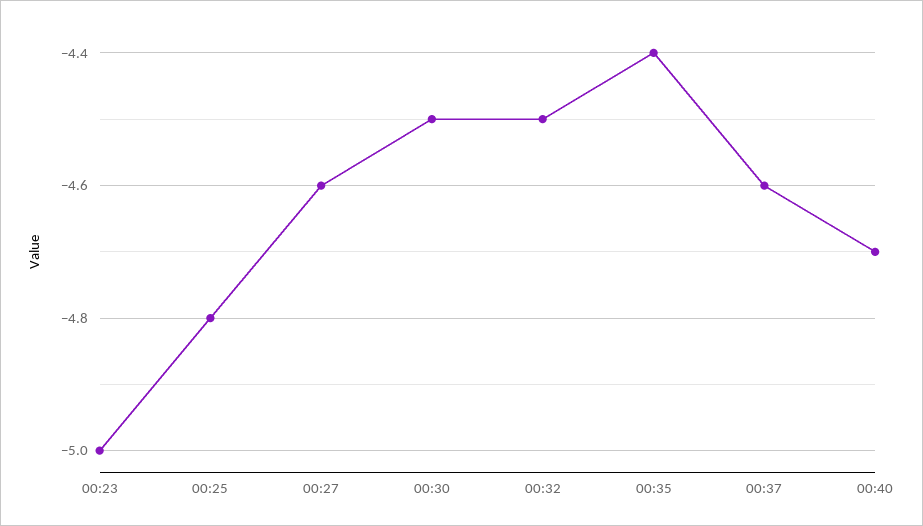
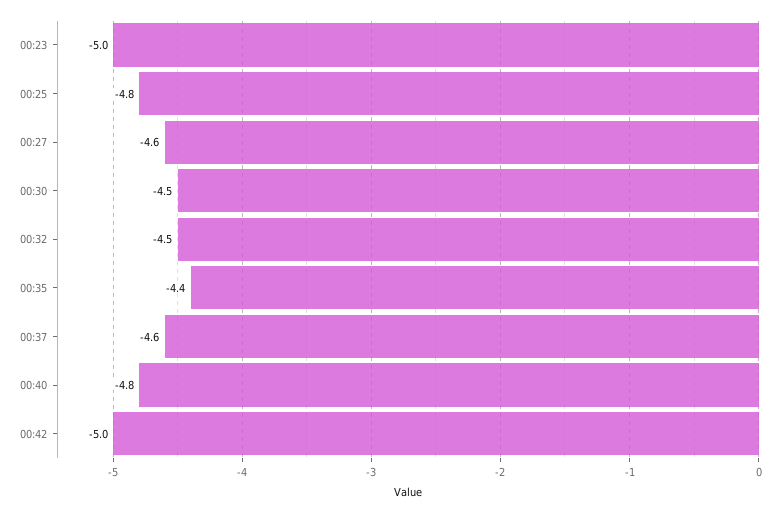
00:40: -4.7 -> -4.8
00:42: none -> -5

